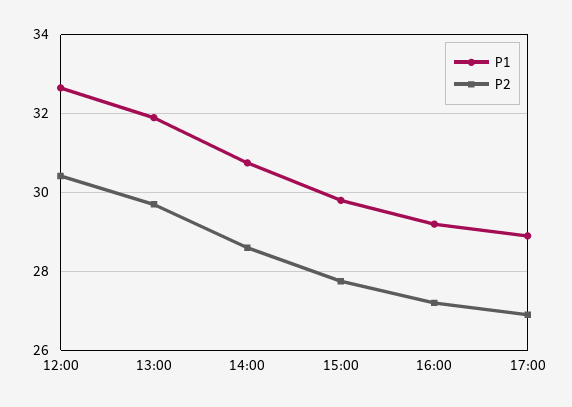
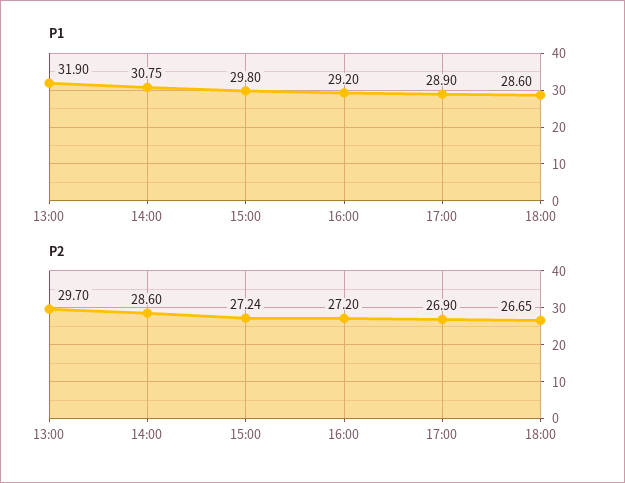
P1, 12:00: 32.6 -> none
P2, 12:00: 30.4 -> none
P2, 15:00: 27.8 -> 27.24
P1, 18:00: none -> 28.6
P2, 18:00: none -> 26.65

